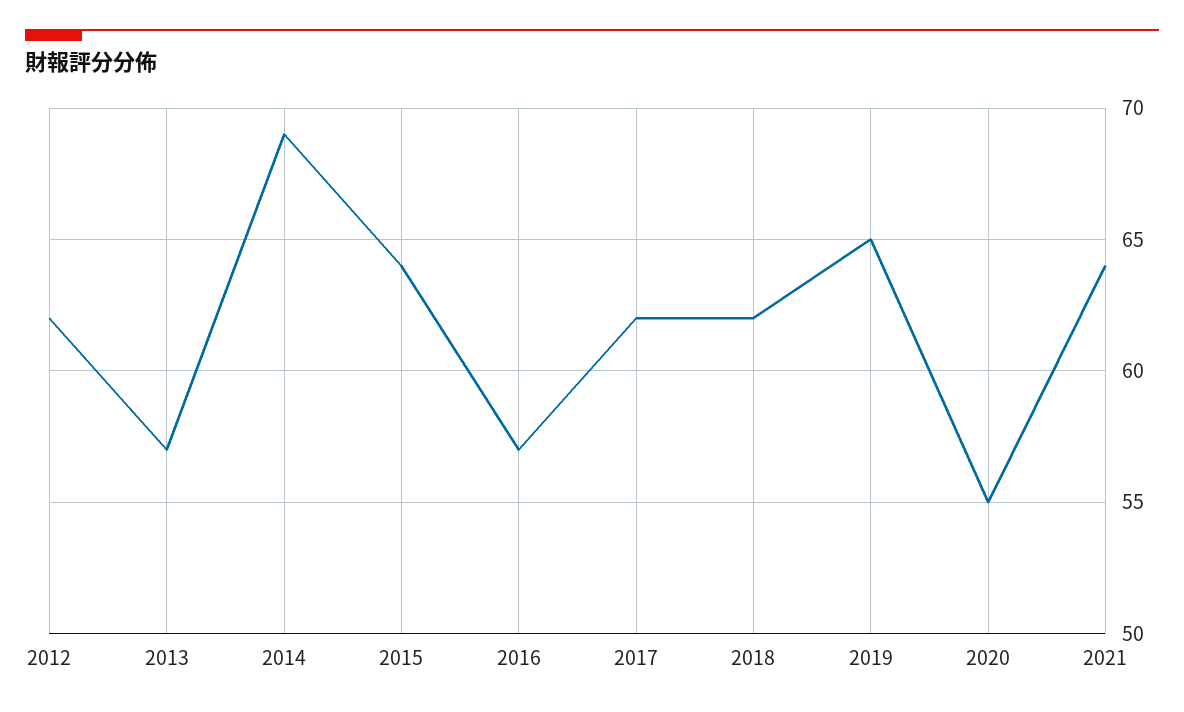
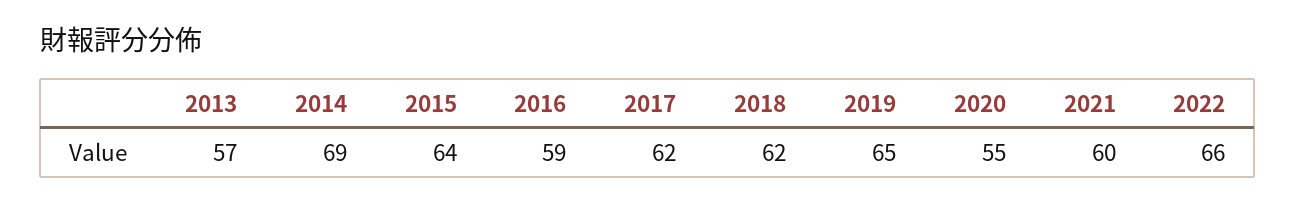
2012: 62 -> none
2016: 57 -> 59
2021: 64 -> 60
2022: none -> 66

